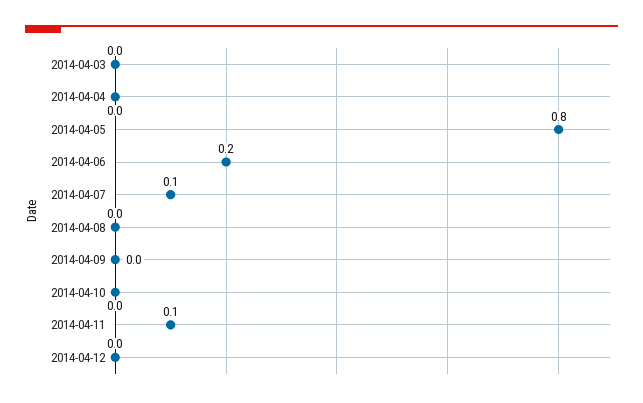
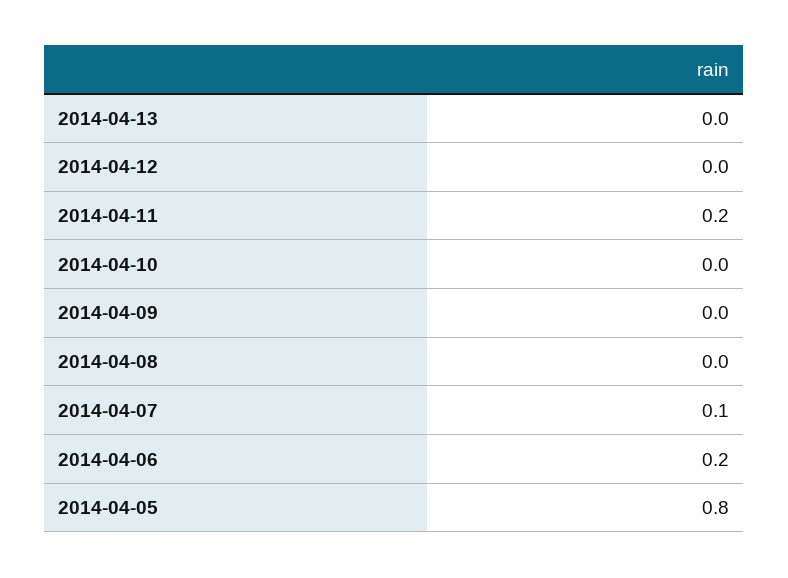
2014-04-03: 0 -> none
2014-04-04: 0 -> none
2014-04-11: 0.1 -> 0.2
2014-04-13: none -> 0

